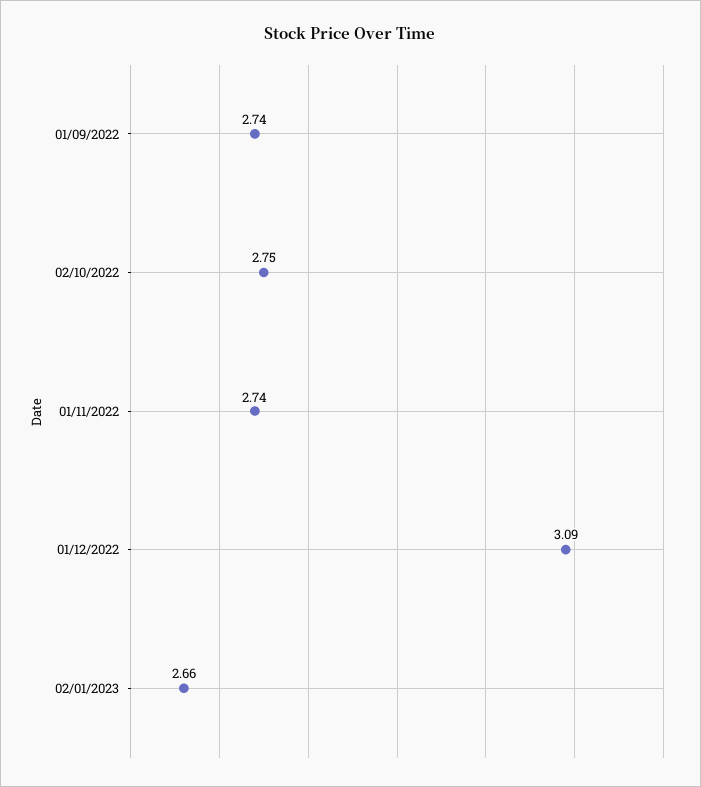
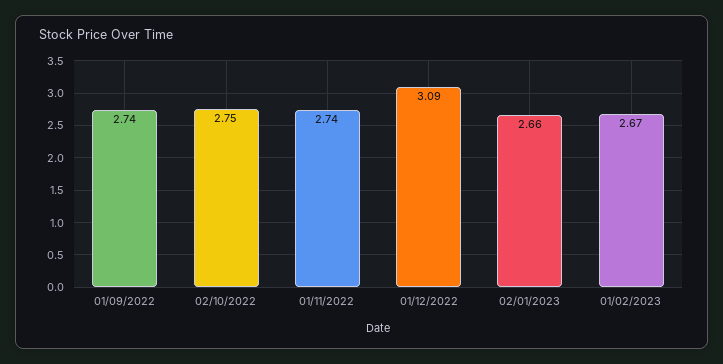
01/02/2023: none -> 2.67

